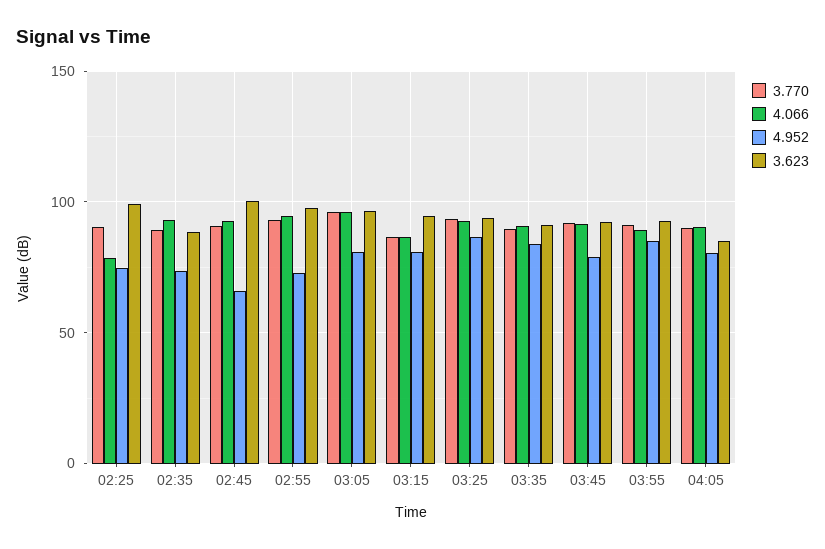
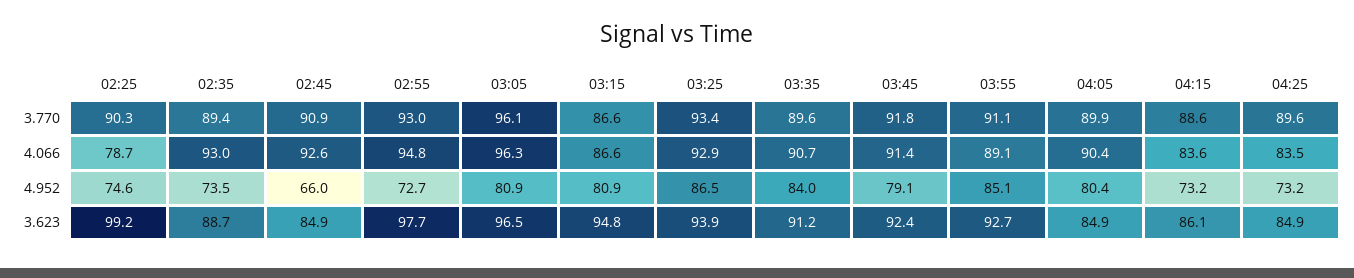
3.623, 02:45: 100 -> 84.9
3.770, 04:15: none -> 88.6
3.770, 04:25: none -> 89.6
4.066, 04:15: none -> 83.6
4.066, 04:25: none -> 83.5
4.952, 04:15: none -> 73.2
4.952, 04:25: none -> 73.2
3.623, 04:15: none -> 86.1
3.623, 04:25: none -> 84.9

